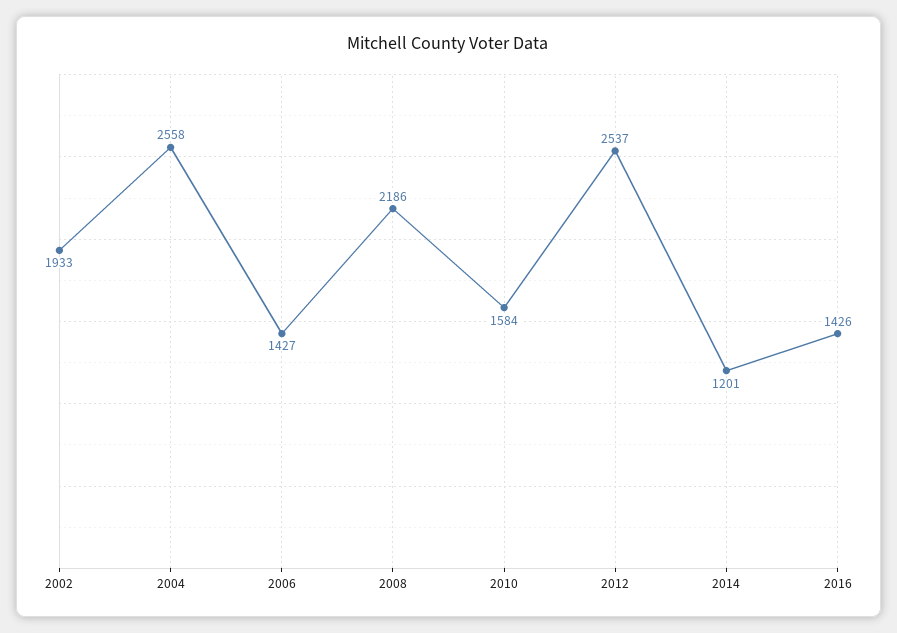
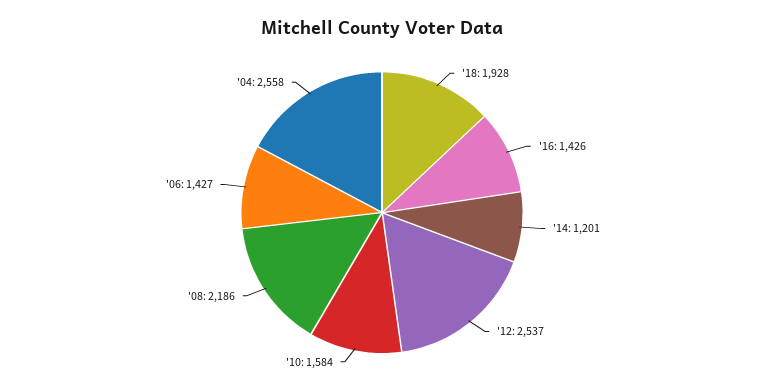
2002: 1933 -> none
'18: none -> 1928

